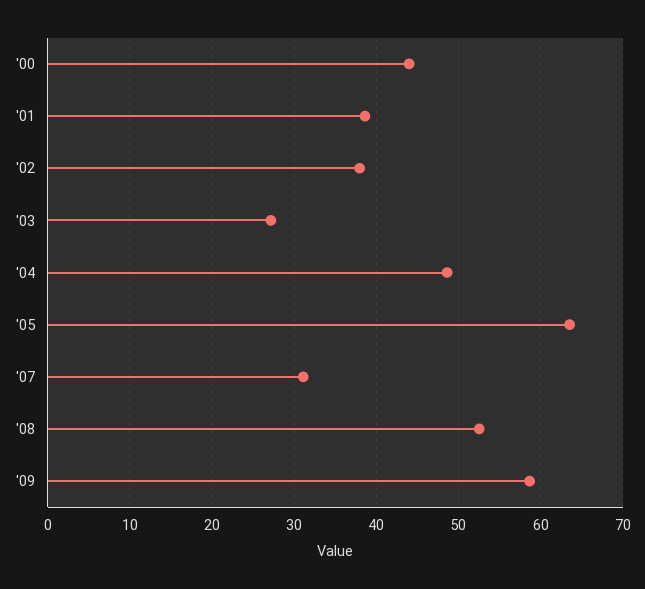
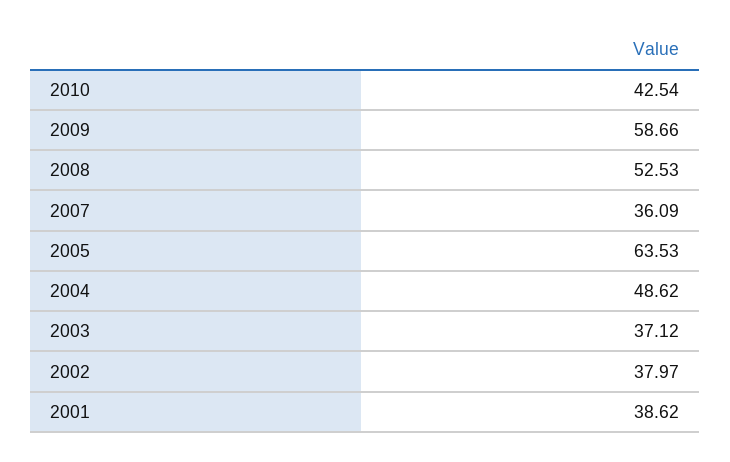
'00: 44 -> none
'03: 27 -> 37.12
'07: 31 -> 36.09
2010: none -> 42.54

